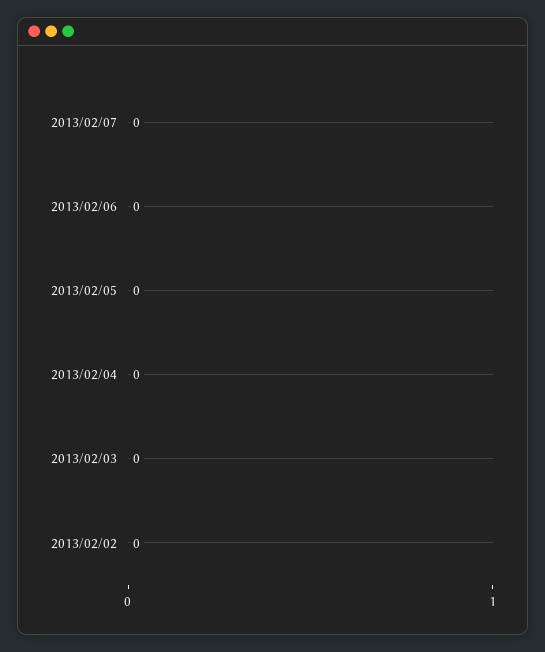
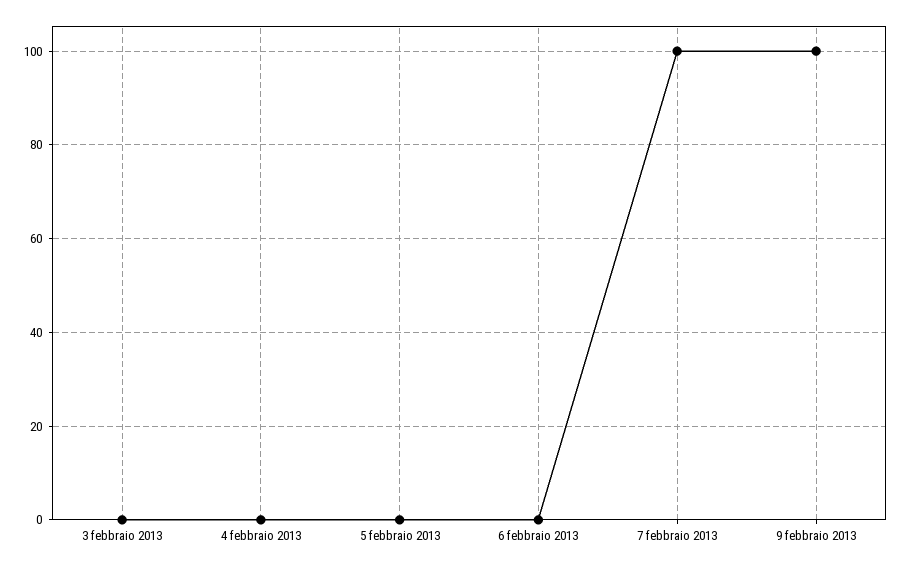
2013/02/07: 0 -> 100
2013/02/02: 0 -> none
9 febbraio 2013: none -> 100

